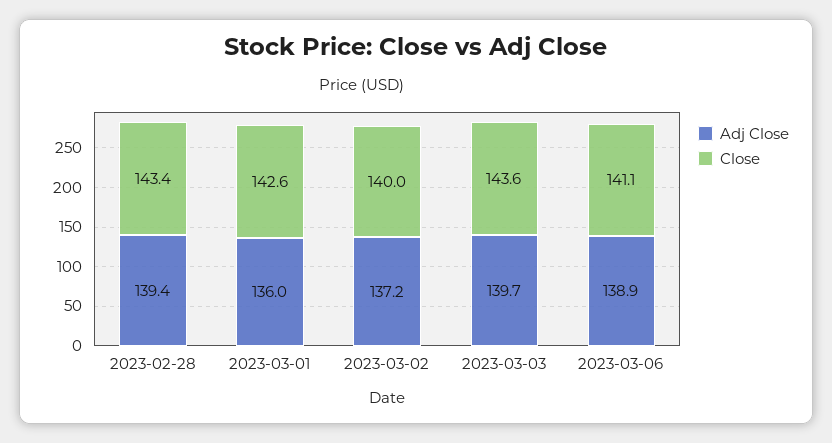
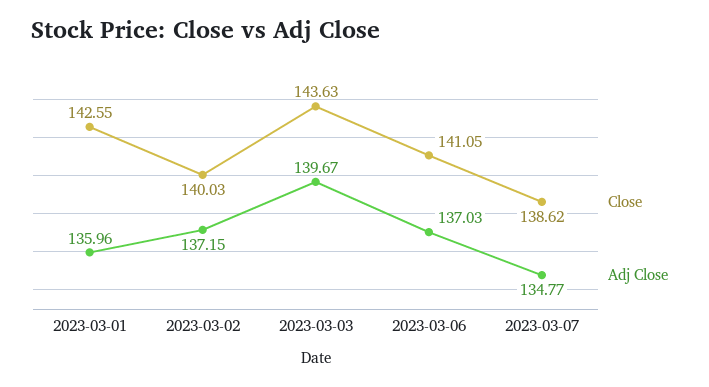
Adj Close, 2023-02-28: 139.4 -> none
Close, 2023-02-28: 143.4 -> none
Adj Close, 2023-03-06: 138.9 -> 137.03
Close, 2023-03-07: none -> 138.62
Adj Close, 2023-03-07: none -> 134.77

